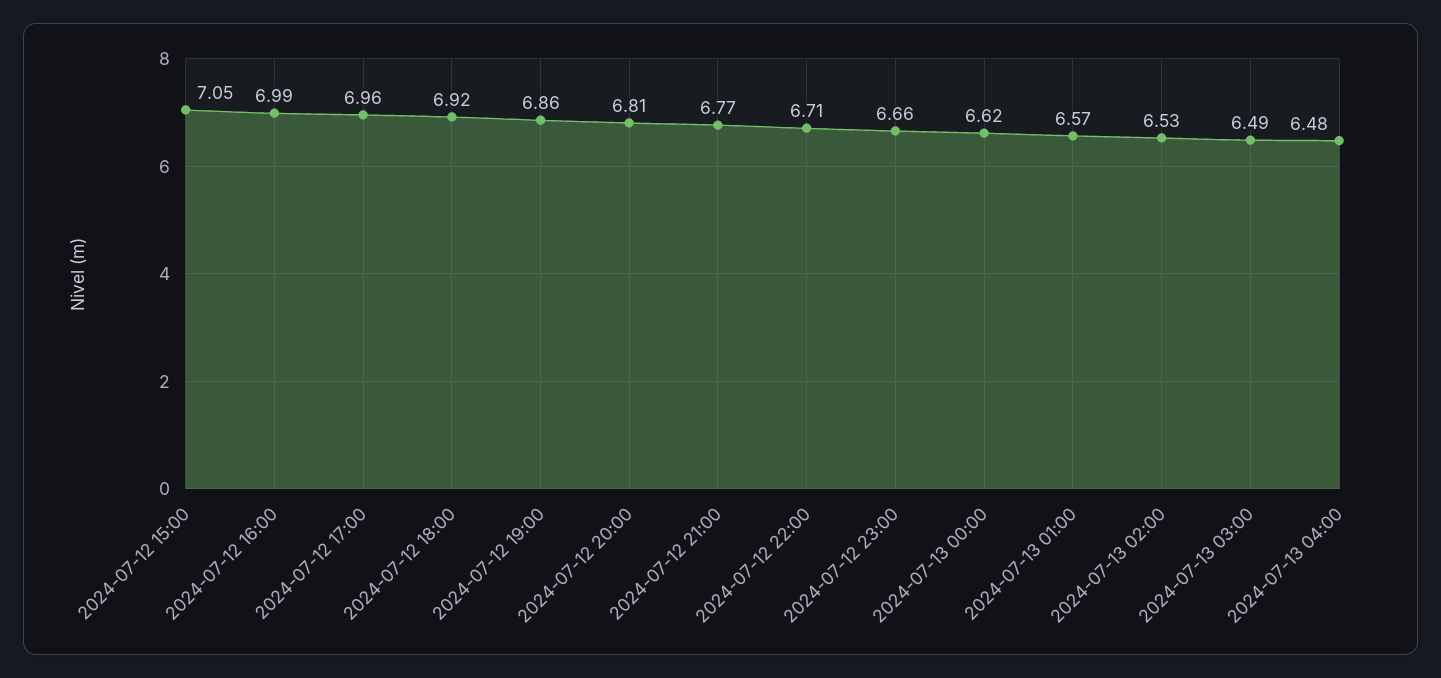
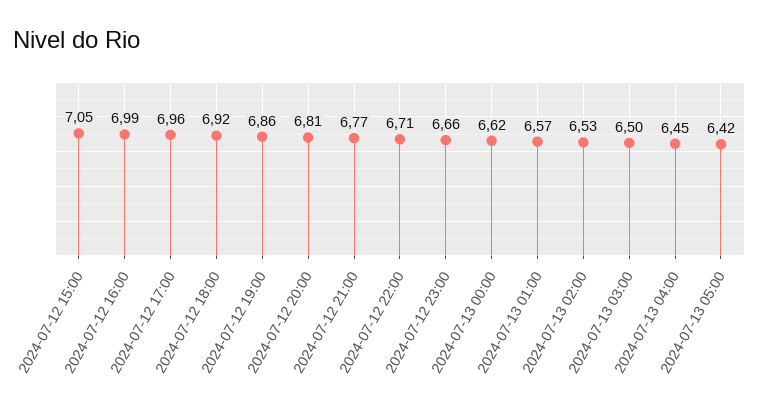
2024-07-13 03:00: 6.49 -> 6.5
2024-07-13 04:00: 6.48 -> 6.45
2024-07-13 05:00: none -> 6.42

